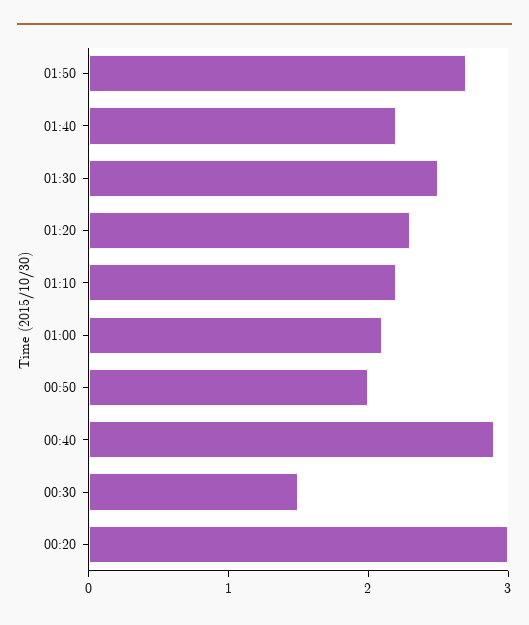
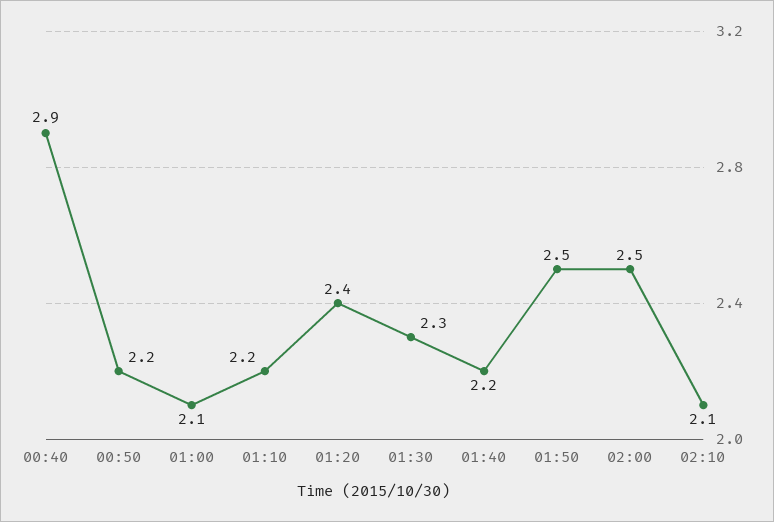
01:50: 2.7 -> 2.5
01:30: 2.5 -> 2.3
01:20: 2.3 -> 2.4
00:50: 2 -> 2.2
00:30: 1.5 -> none
00:20: 3 -> none
02:00: none -> 2.5
02:10: none -> 2.1

